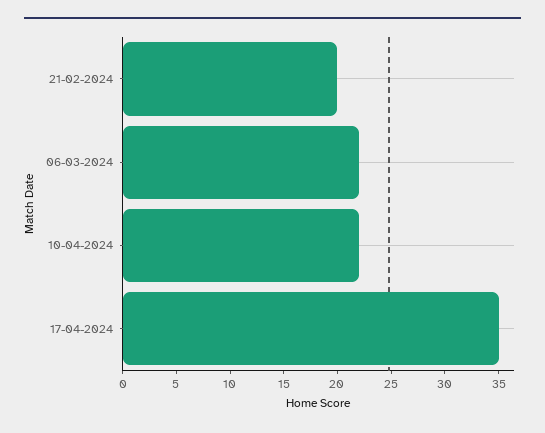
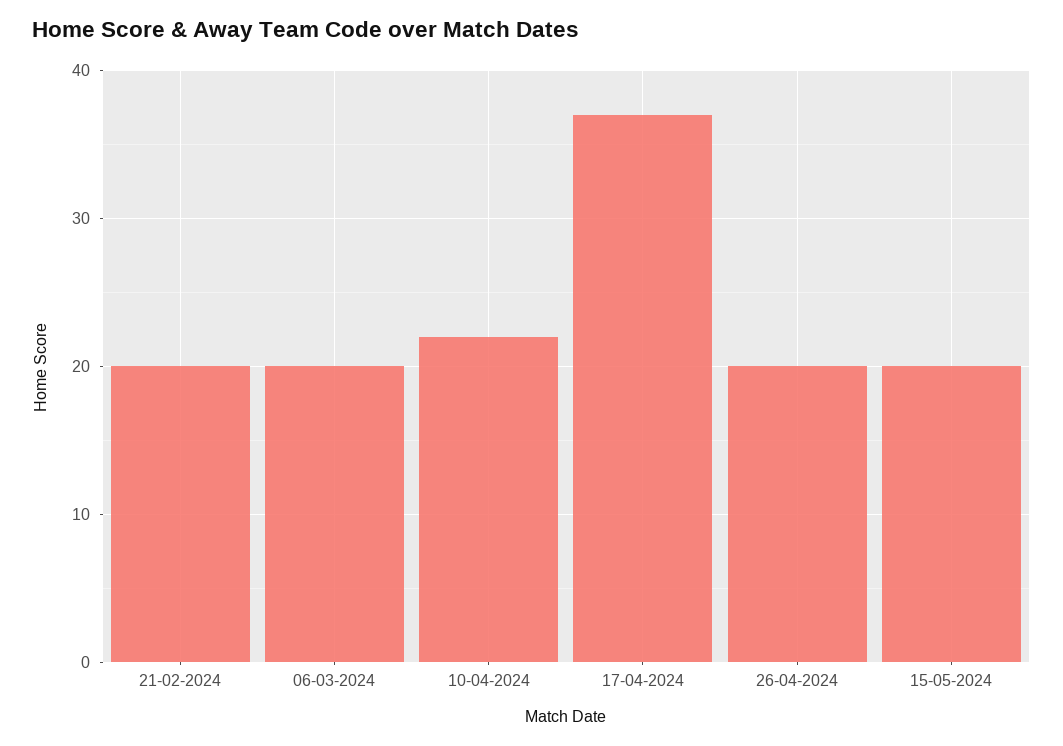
06-03-2024: 22 -> 20
17-04-2024: 35 -> 37
26-04-2024: none -> 20
15-05-2024: none -> 20

